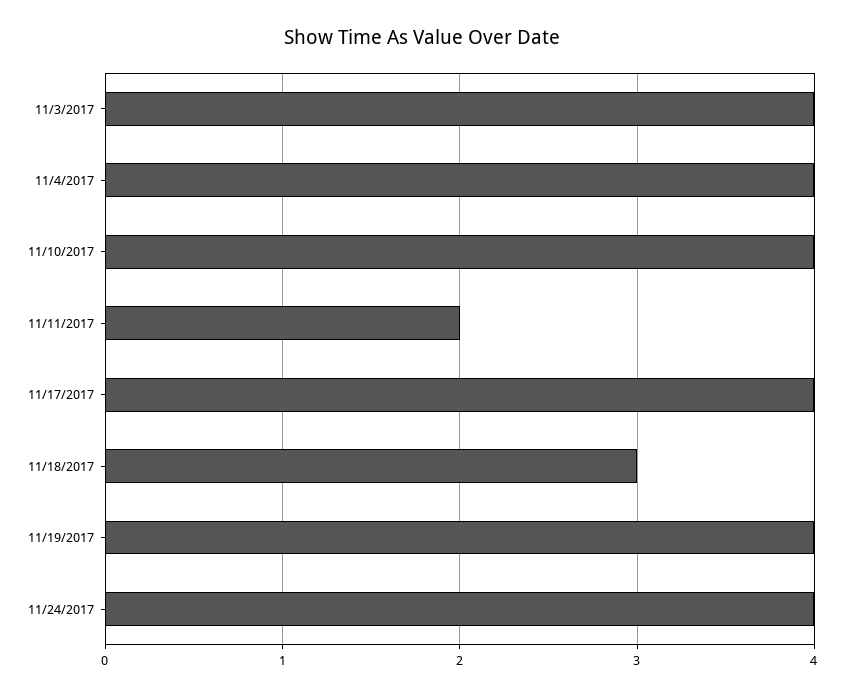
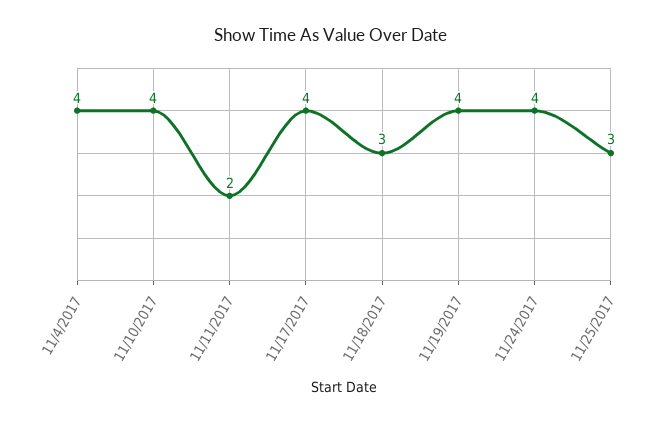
11/3/2017: 4 -> none
11/25/2017: none -> 3

